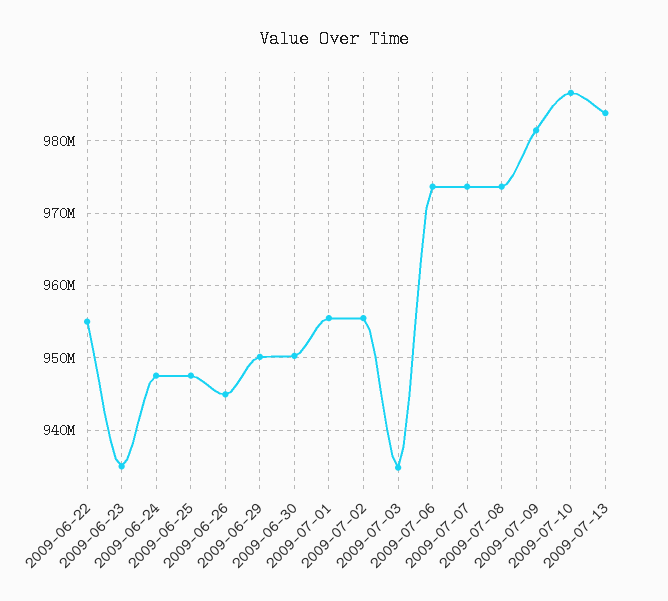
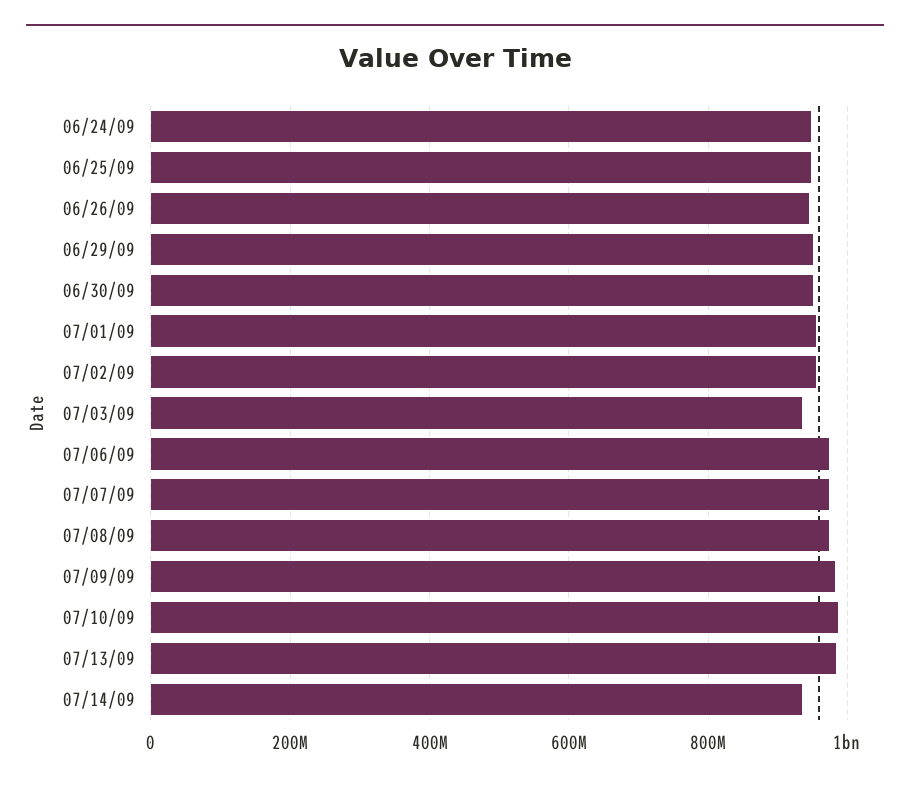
2009-06-22: 955000000 -> none
2009-06-23: 935000000 -> none
07/14/09: none -> 940000000

